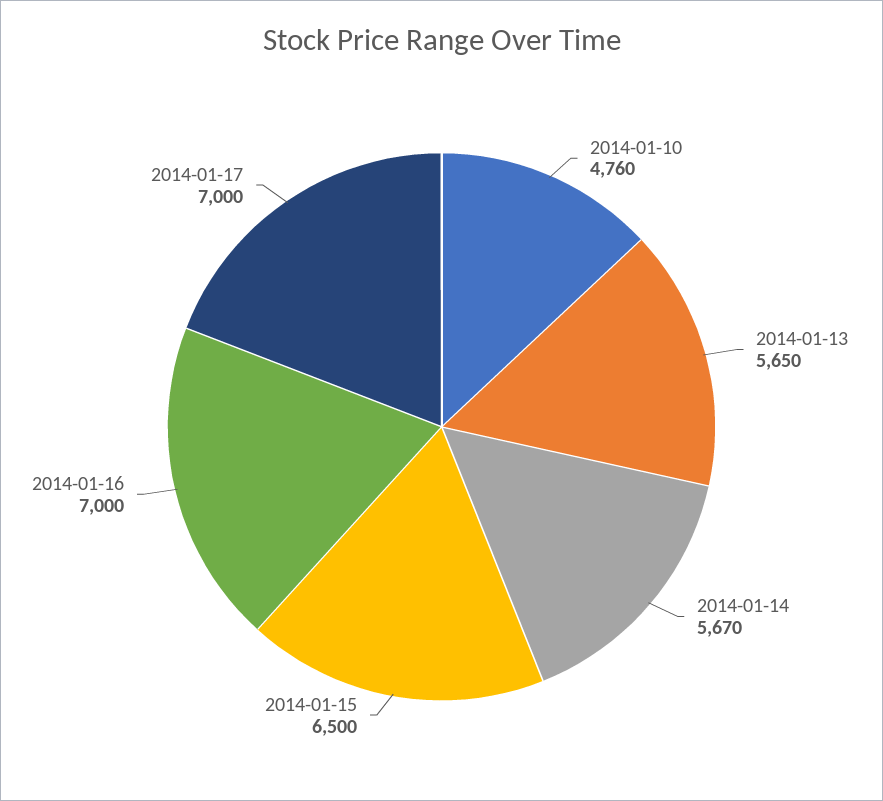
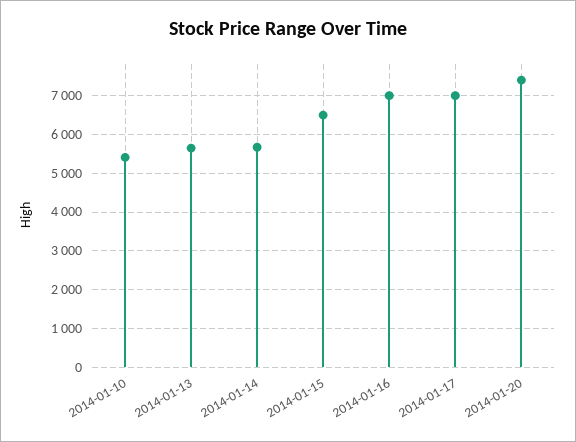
2014-01-10: 4760 -> 5400
2014-01-20: none -> 7400

